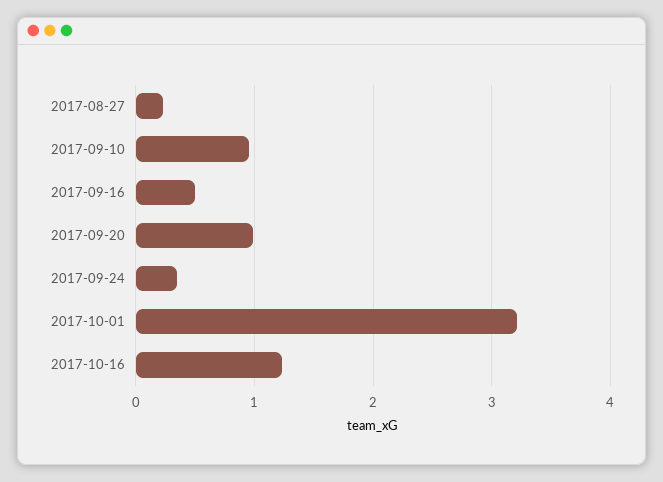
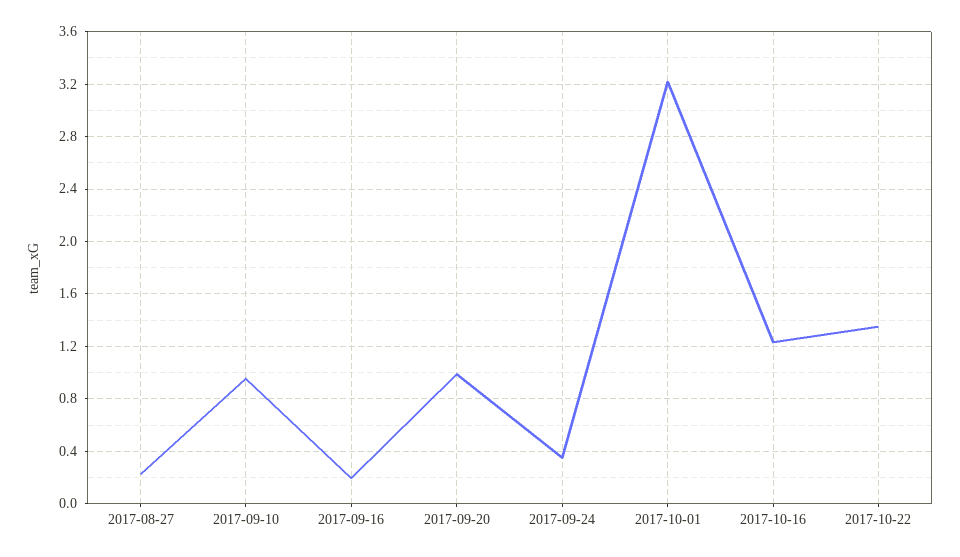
2017-09-16: 0.5 -> 0.2
2017-10-22: none -> 1.35

